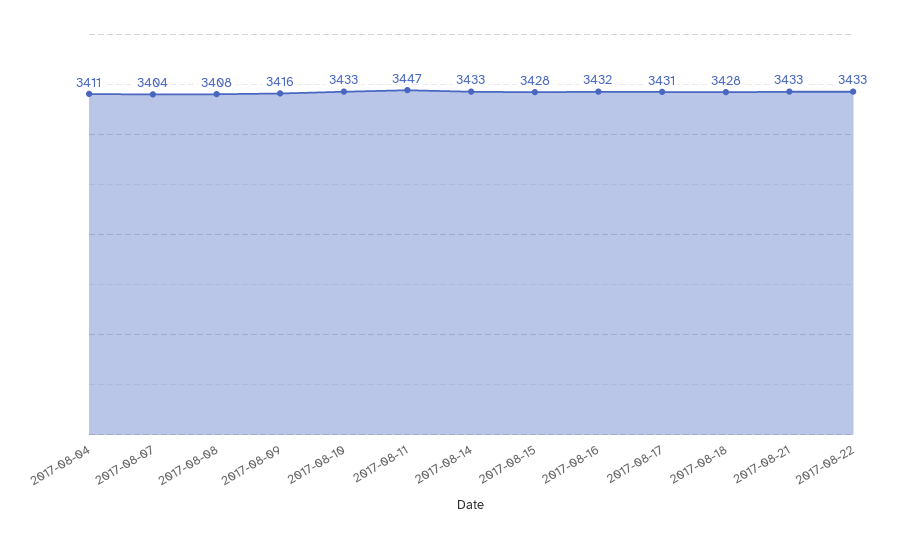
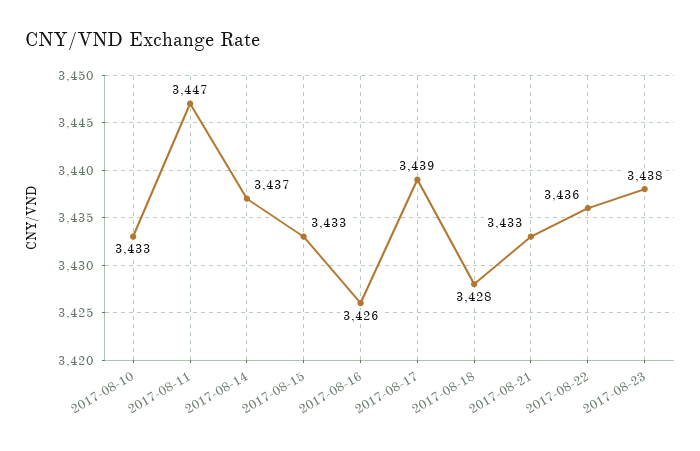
2017-08-04: 3411 -> none
2017-08-07: 3404 -> none
2017-08-08: 3408 -> none
2017-08-09: 3416 -> none
2017-08-14: 3433 -> 3437
2017-08-15: 3428 -> 3433
2017-08-16: 3432 -> 3426
2017-08-17: 3431 -> 3439
2017-08-22: 3433 -> 3436
2017-08-23: none -> 3438

